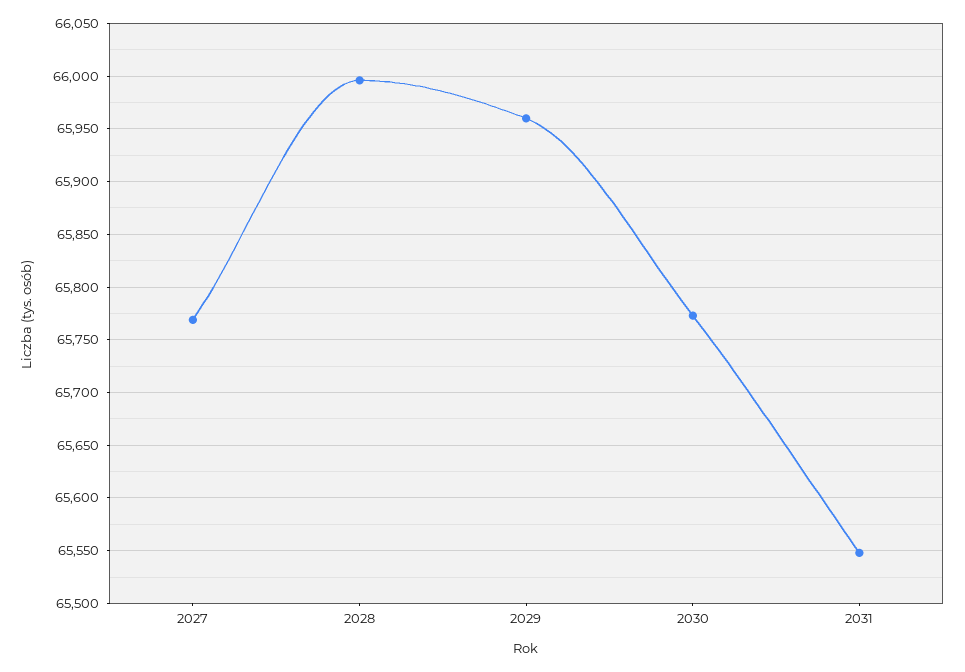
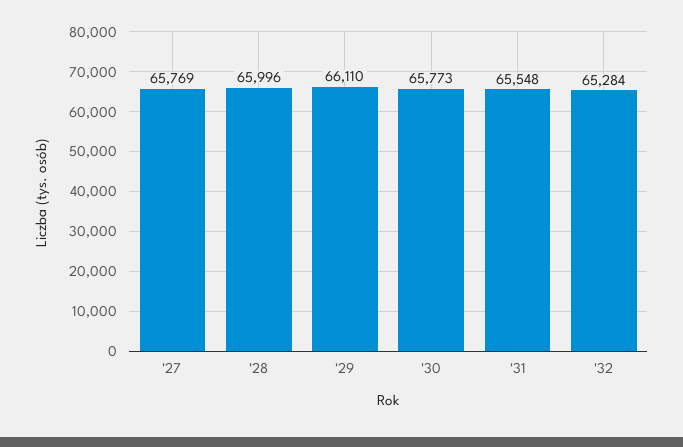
2029: 65960 -> 66110
'32: none -> 65284

